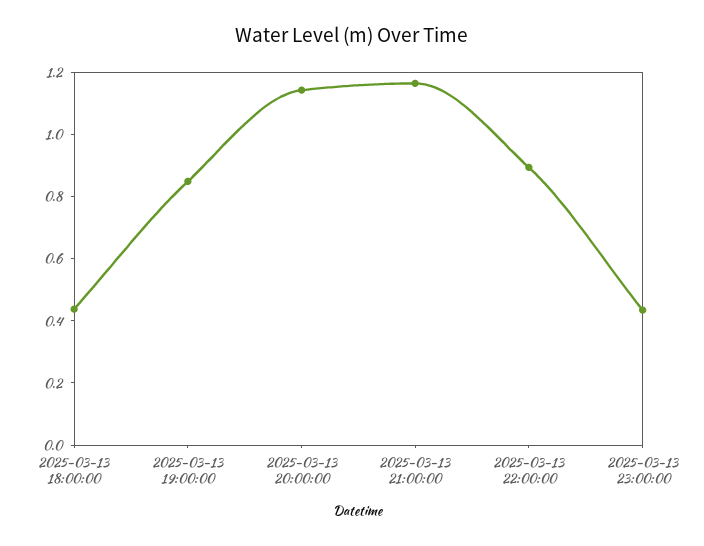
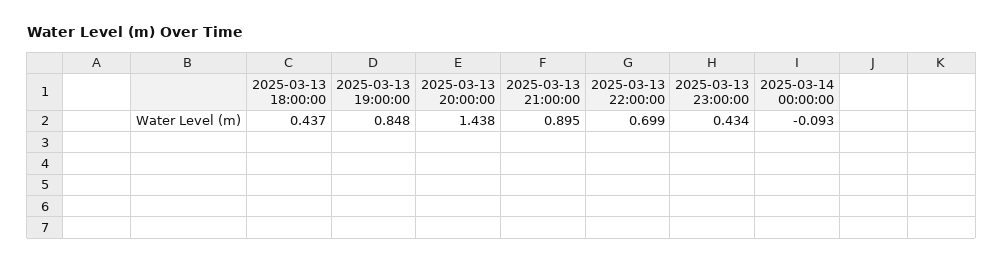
2025-03-13 20:00:00: 1.15 -> 1.438
2025-03-13 21:00:00: 1.15 -> 0.895
2025-03-13 22:00:00: 0.9 -> 0.699
2025-03-14 00:00:00: none -> -0.093

